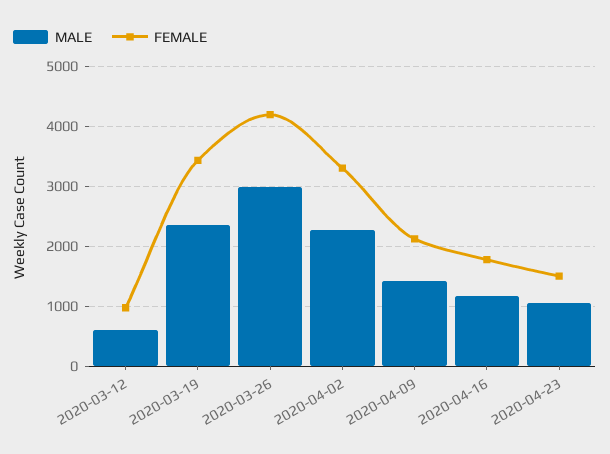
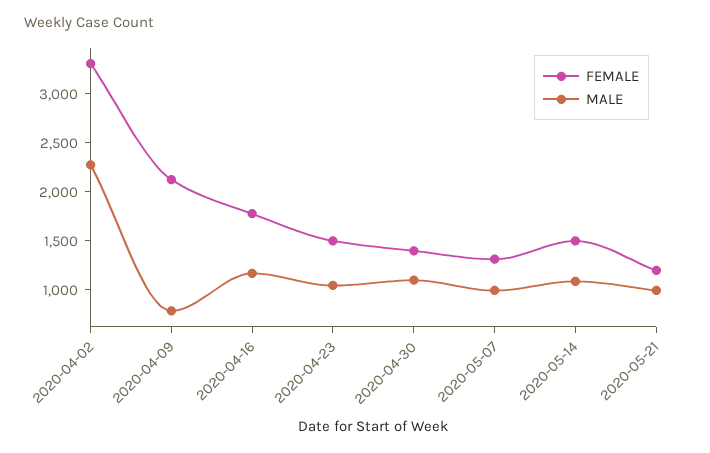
MALE, 2020-03-12: 600 -> none
FEMALE, 2020-03-12: 1000 -> none
MALE, 2020-03-19: 2400 -> none
FEMALE, 2020-03-19: 3400 -> none
MALE, 2020-03-26: 3000 -> none
FEMALE, 2020-03-26: 4200 -> none
MALE, 2020-04-09: 1400 -> 800
FEMALE, 2020-04-30: none -> 1400
MALE, 2020-04-30: none -> 1100
FEMALE, 2020-05-07: none -> 1300
MALE, 2020-05-07: none -> 1000
FEMALE, 2020-05-14: none -> 1500
MALE, 2020-05-14: none -> 1100
FEMALE, 2020-05-21: none -> 1200
MALE, 2020-05-21: none -> 1000

